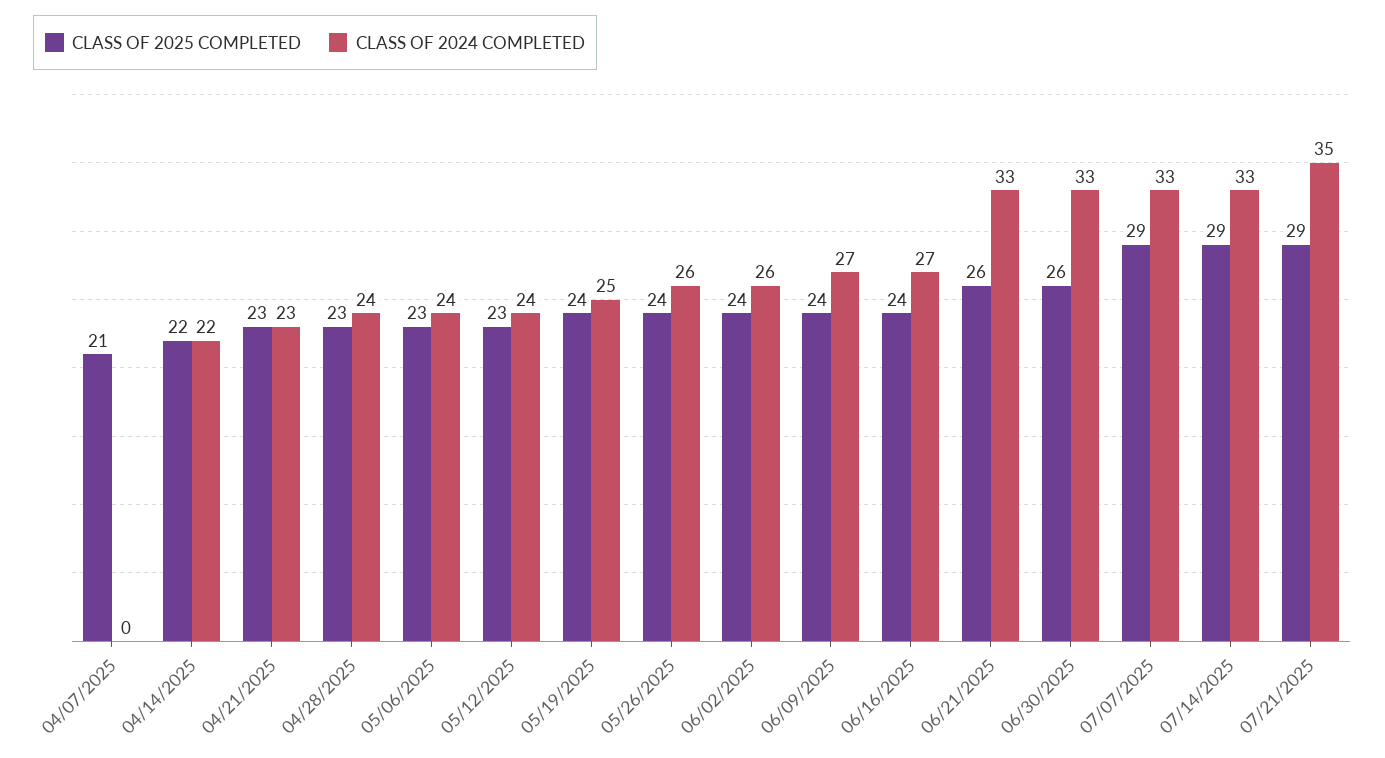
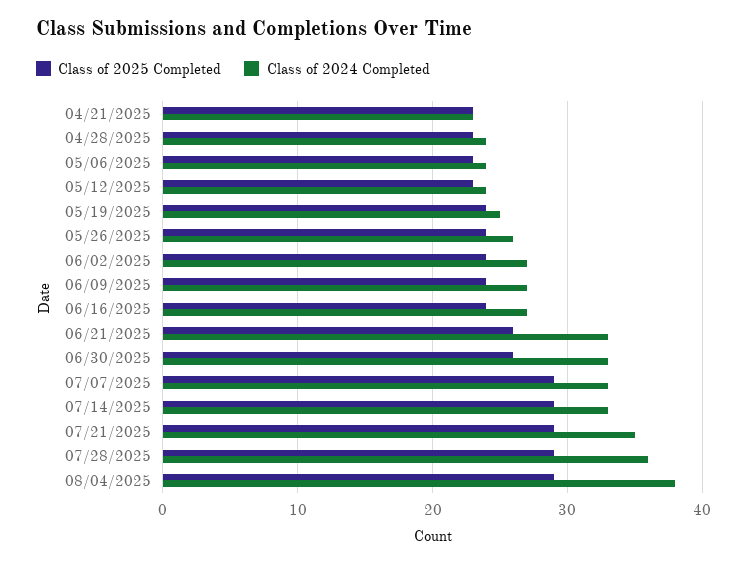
CLASS OF 2025 COMPLETED, 04/07/2025: 21 -> none
CLASS OF 2024 COMPLETED, 04/07/2025: 0 -> none
CLASS OF 2025 COMPLETED, 04/14/2025: 22 -> none
CLASS OF 2024 COMPLETED, 04/14/2025: 22 -> none
CLASS OF 2024 COMPLETED, 06/02/2025: 26 -> 27
CLASS OF 2025 COMPLETED, 07/28/2025: none -> 29
CLASS OF 2024 COMPLETED, 07/28/2025: none -> 36
CLASS OF 2025 COMPLETED, 08/04/2025: none -> 29
CLASS OF 2024 COMPLETED, 08/04/2025: none -> 38

